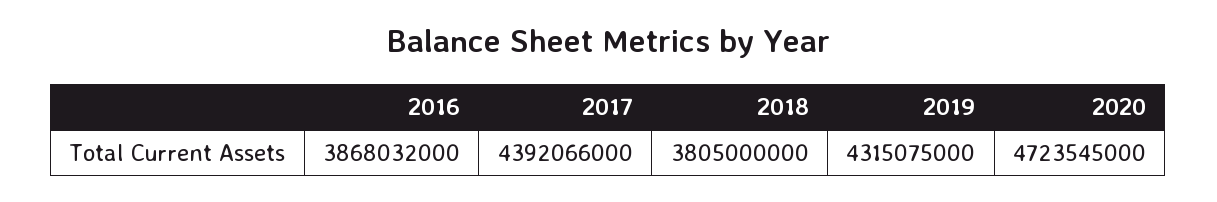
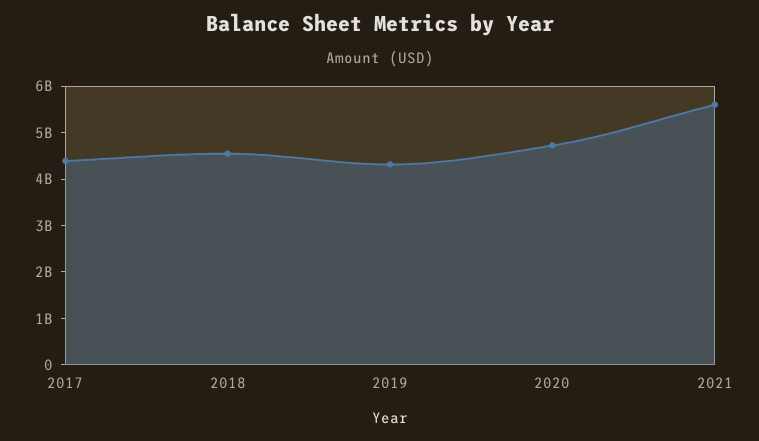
2016: 3868032000 -> none
2018: 3805000000 -> 4600000000
2021: none -> 5600000000

